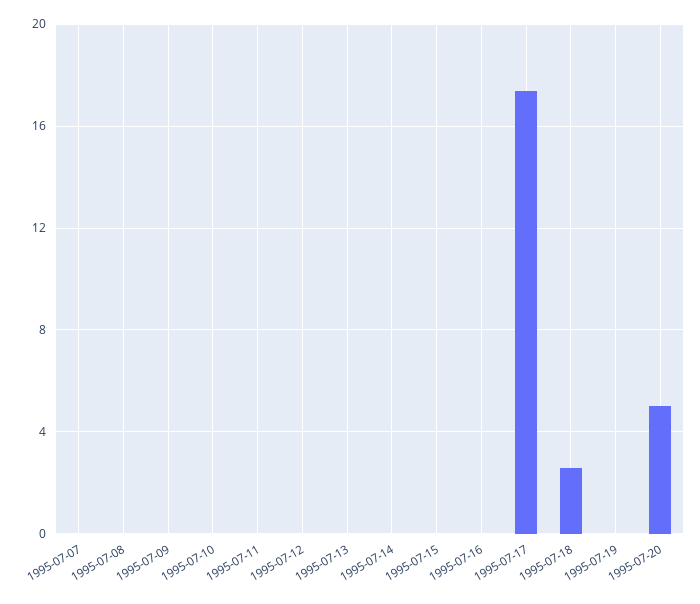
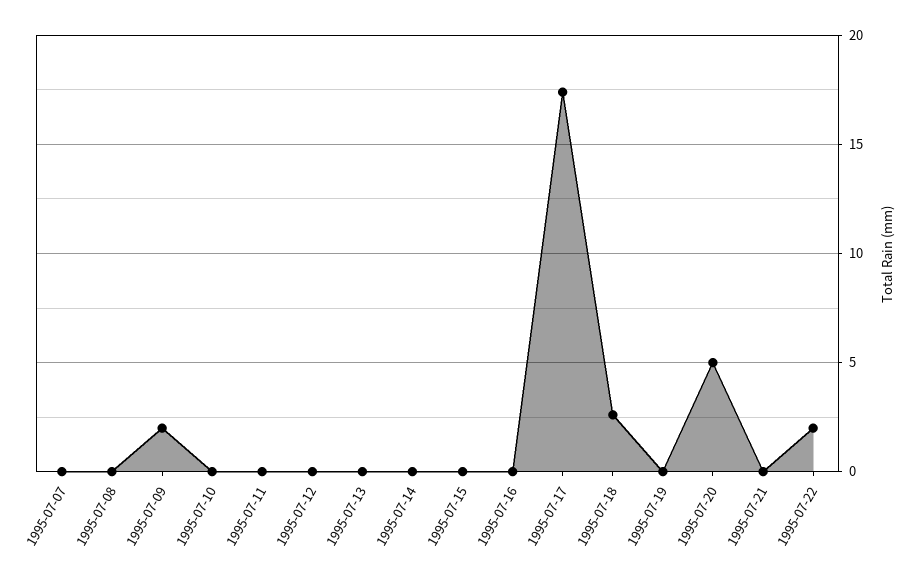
1995-07-09: 0 -> 2
1995-07-21: none -> 0
1995-07-22: none -> 2

